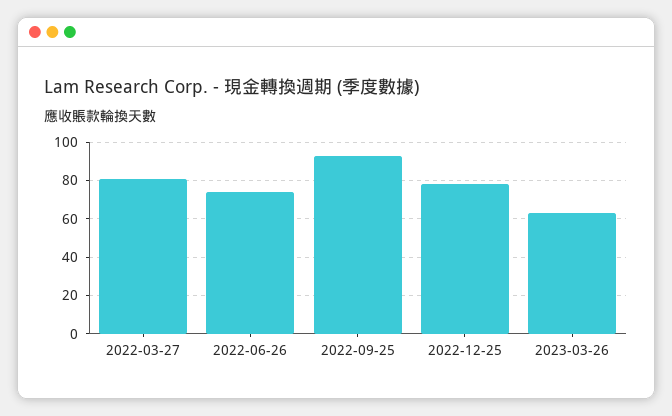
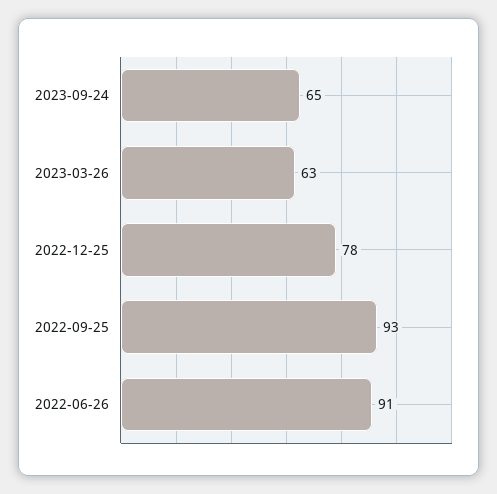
2022-03-27: 80 -> none
2022-06-26: 75 -> 91
2023-09-24: none -> 65

